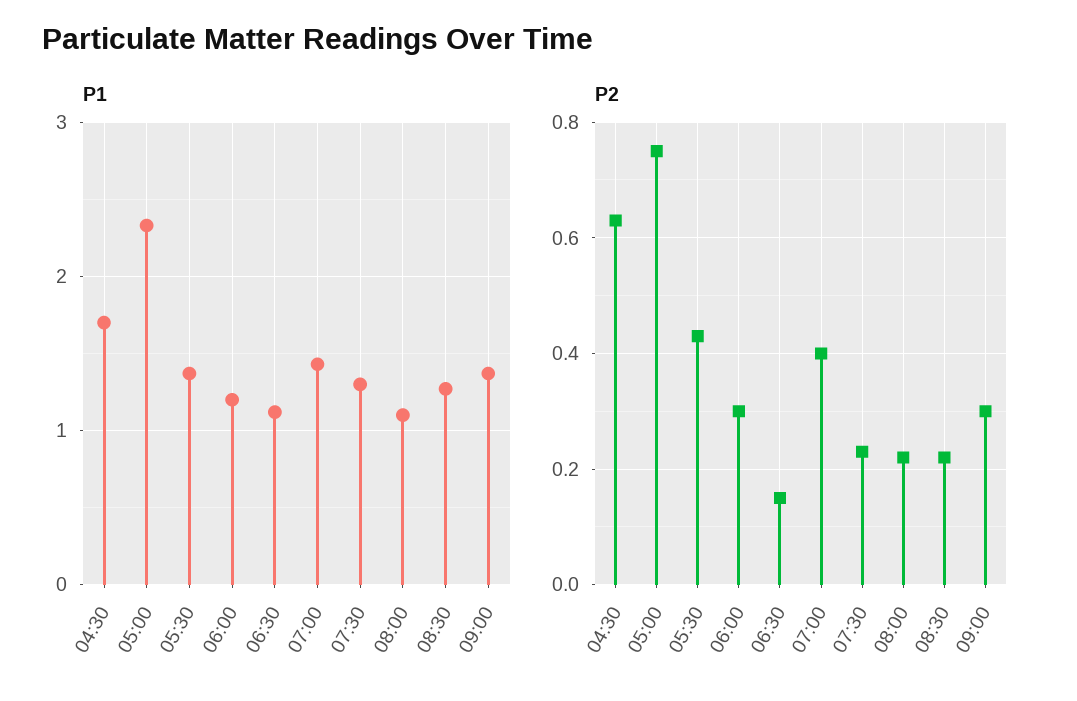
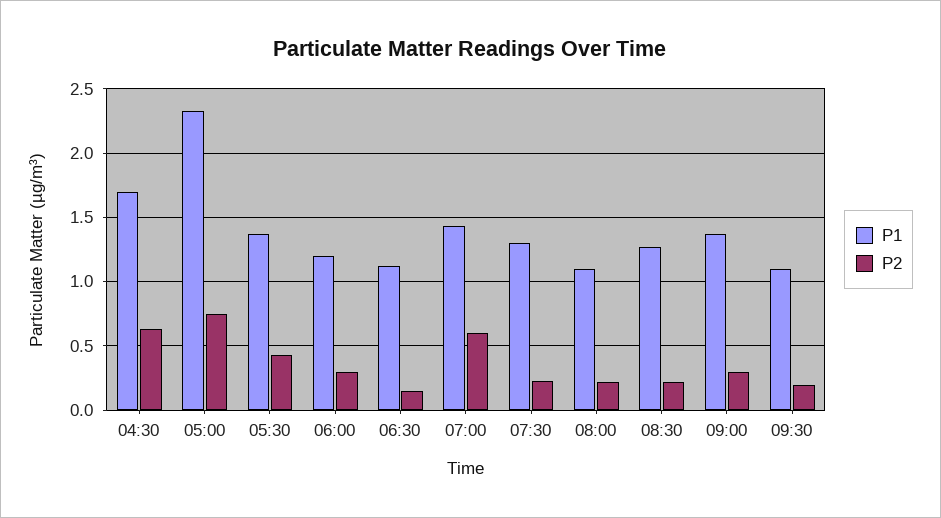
P2, 07:00: 0.4 -> 0.6
P1, 09:30: none -> 1.1
P2, 09:30: none -> 0.2

